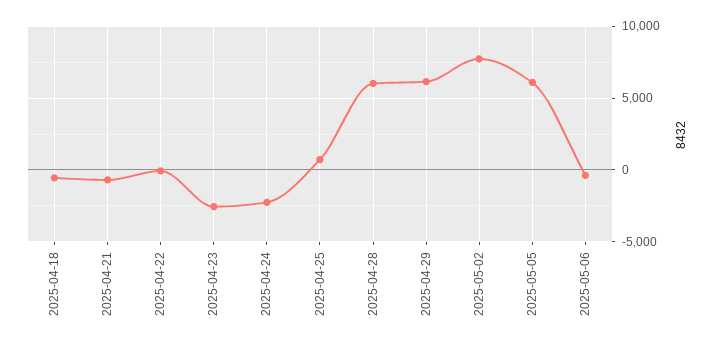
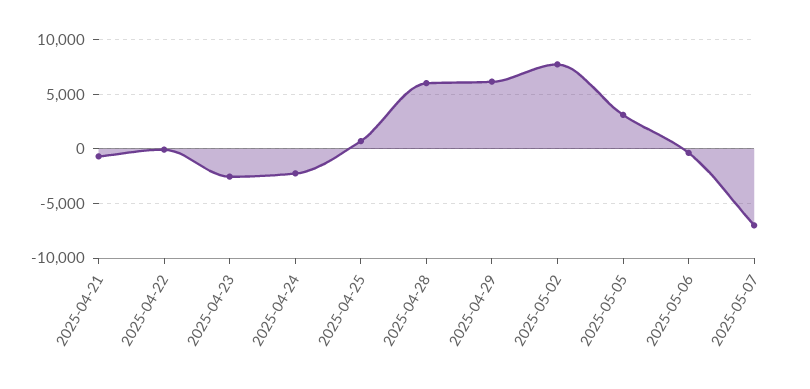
2025-04-18: -500 -> none
2025-05-05: 6000 -> 3000
2025-05-07: none -> -7000

